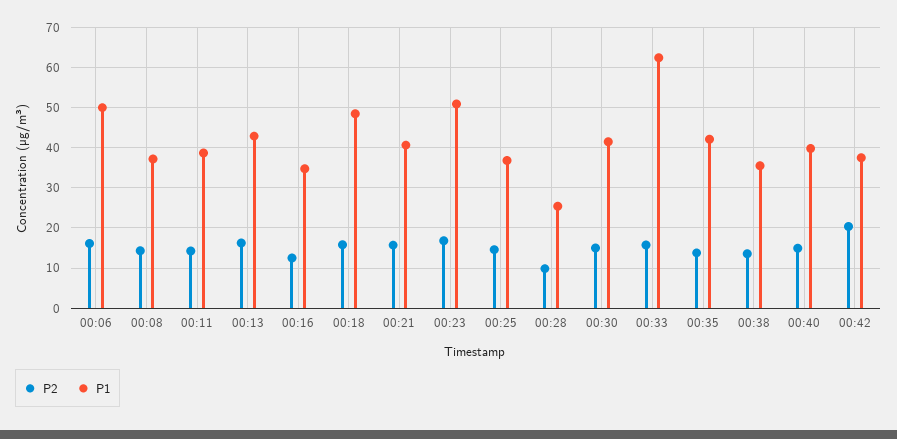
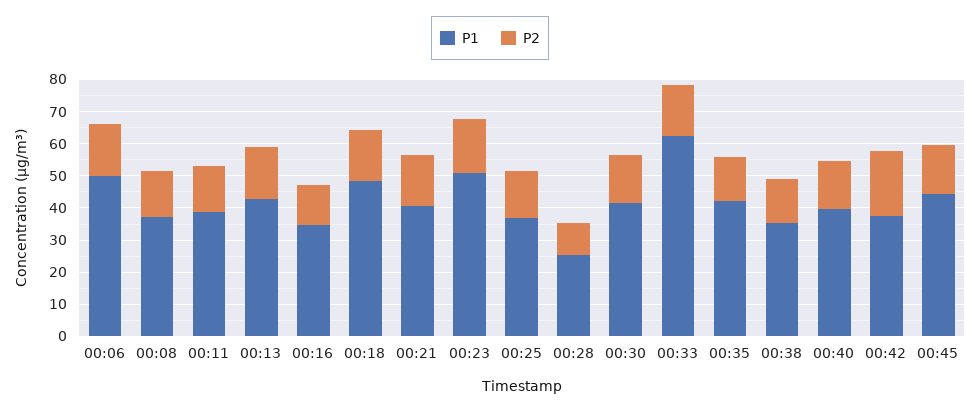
P1, 00:45: none -> 45
P2, 00:45: none -> 15

